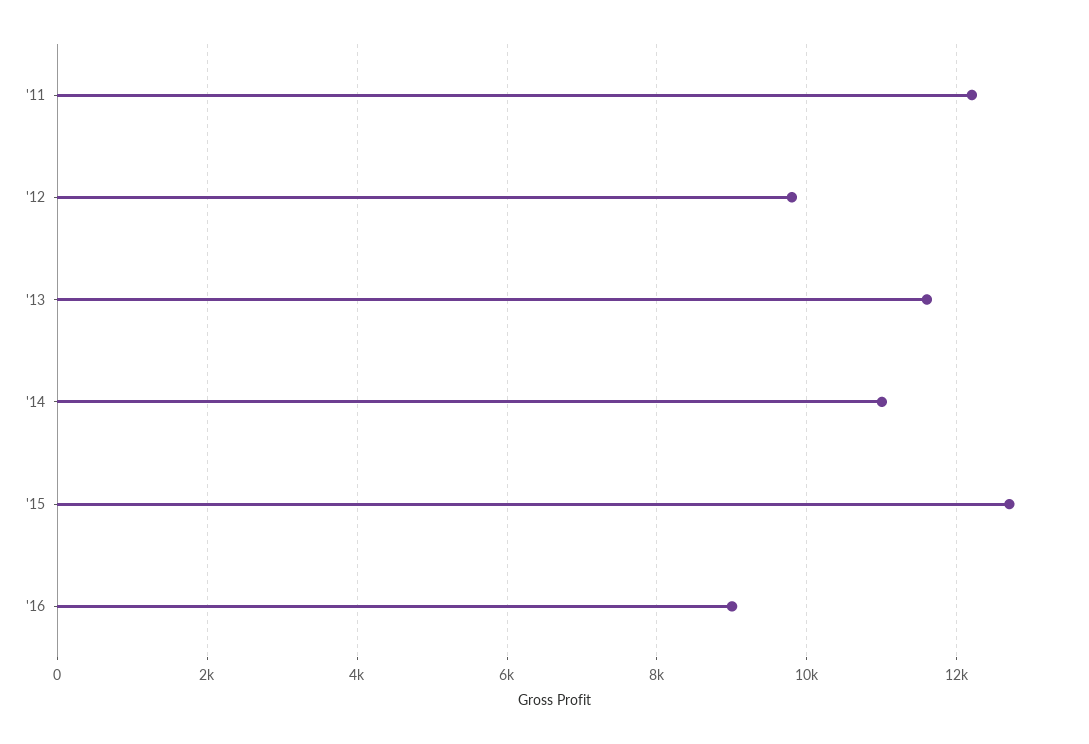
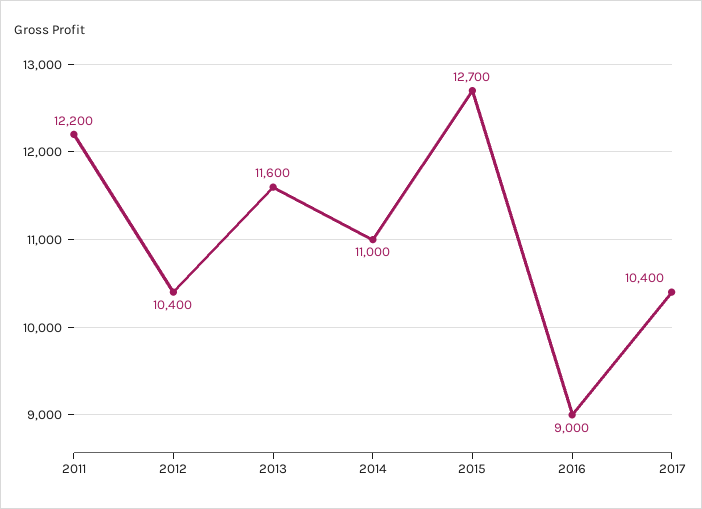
'12: 9800 -> 10400
2017: none -> 10400

